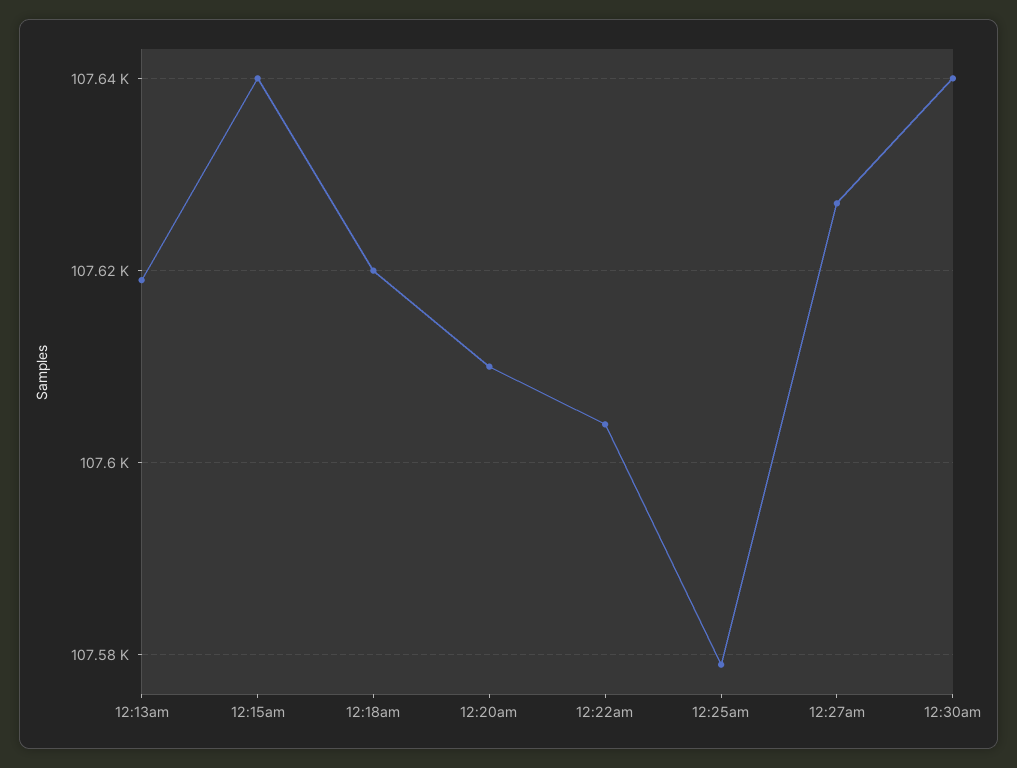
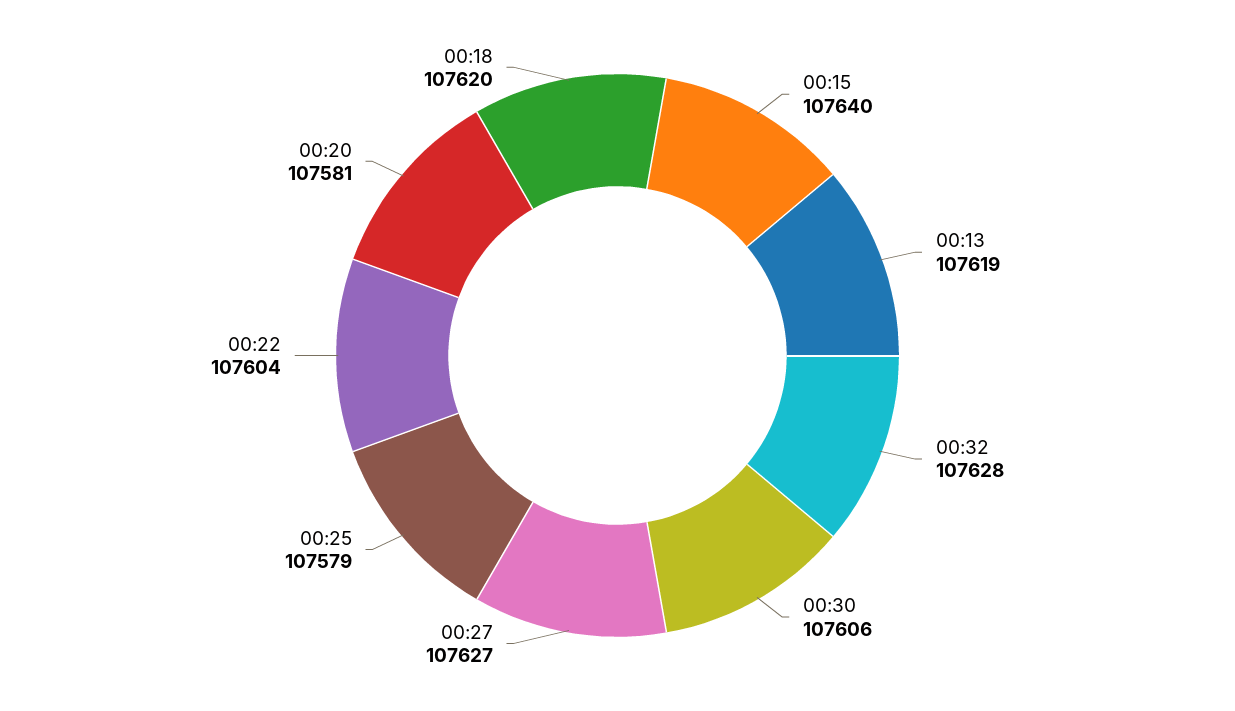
12:20am: 107610 -> 107581
12:30am: 107640 -> 107606
00:32: none -> 107628

